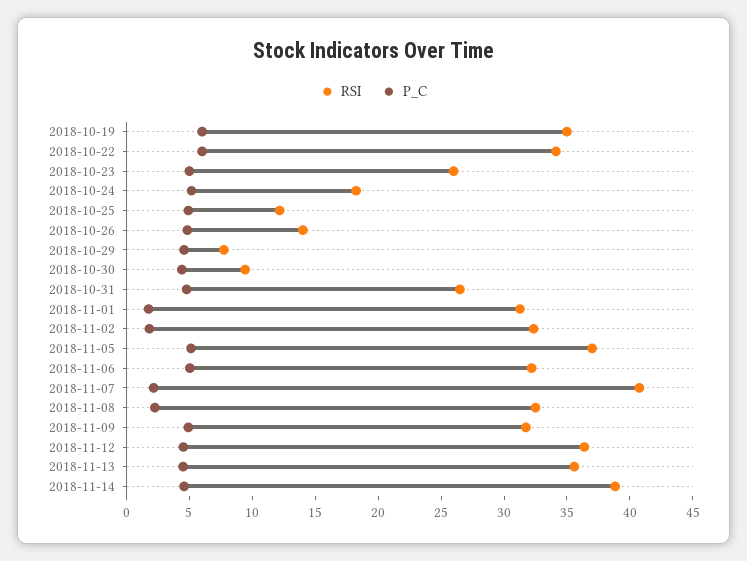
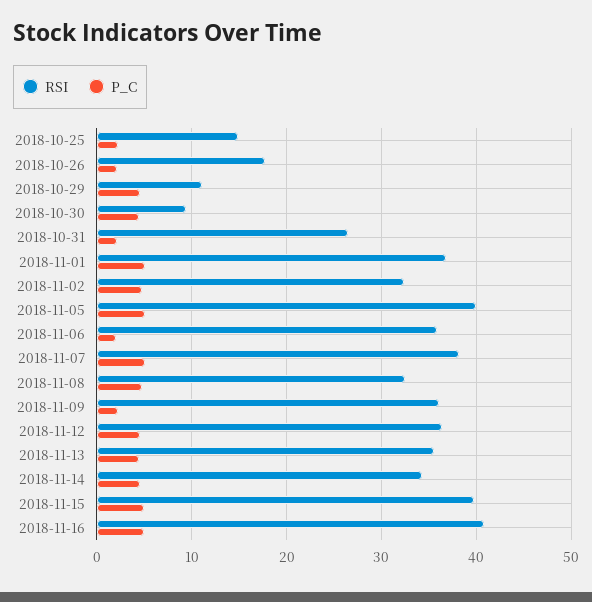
RSI, 2018-10-19: 35 -> none
P_C, 2018-10-19: 6 -> none
RSI, 2018-10-22: 34 -> none
P_C, 2018-10-22: 6 -> none
RSI, 2018-10-23: 26 -> none
P_C, 2018-10-23: 5 -> none
RSI, 2018-10-24: 18 -> none
P_C, 2018-10-24: 5 -> none
RSI, 2018-10-25: 12 -> 15
P_C, 2018-10-25: 5 -> 2
RSI, 2018-10-26: 14 -> 18
P_C, 2018-10-26: 5 -> 2
RSI, 2018-10-29: 8 -> 11
P_C, 2018-10-31: 5 -> 2
RSI, 2018-11-01: 31 -> 37
P_C, 2018-11-01: 2 -> 5
P_C, 2018-11-02: 2 -> 5
RSI, 2018-11-05: 37 -> 40
RSI, 2018-11-06: 32 -> 36
P_C, 2018-11-06: 5 -> 2
RSI, 2018-11-07: 41 -> 38
P_C, 2018-11-07: 2 -> 5
P_C, 2018-11-08: 2 -> 5
RSI, 2018-11-09: 32 -> 36
P_C, 2018-11-09: 5 -> 2
RSI, 2018-11-14: 39 -> 34
RSI, 2018-11-15: none -> 40
P_C, 2018-11-15: none -> 5
RSI, 2018-11-16: none -> 41
P_C, 2018-11-16: none -> 5

